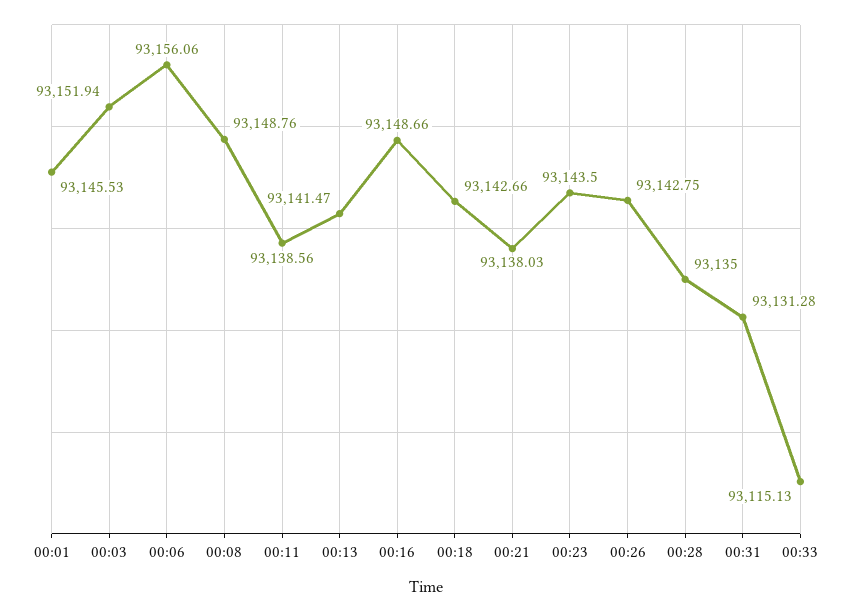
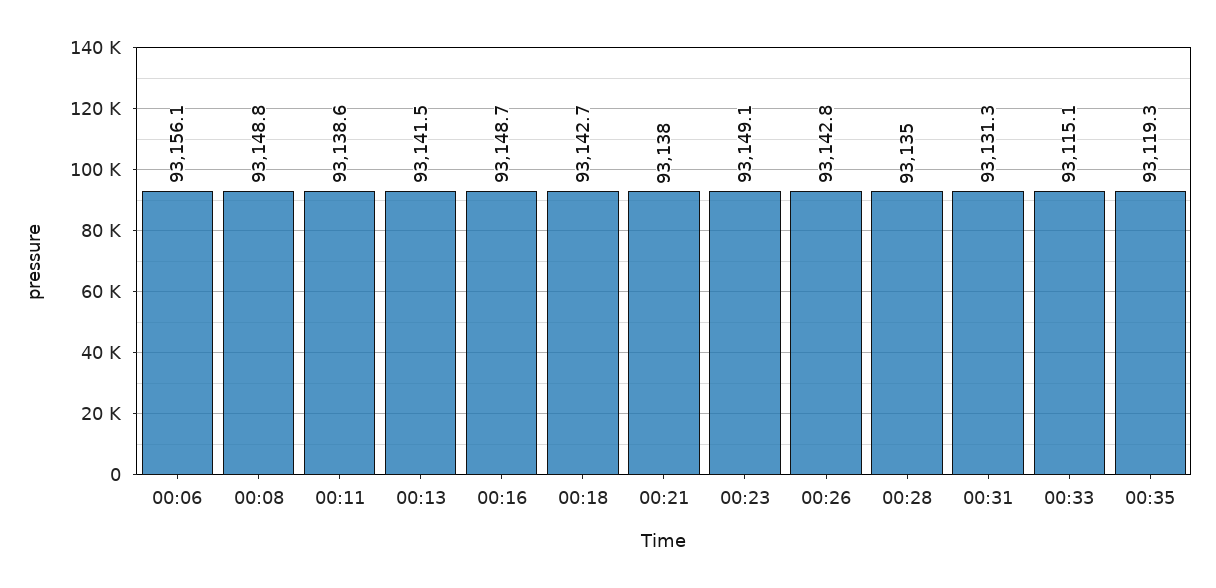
00:01: 93145.53 -> none
00:03: 93151.94 -> none
00:23: 93143.5 -> 93149.1
00:35: none -> 93119.3

